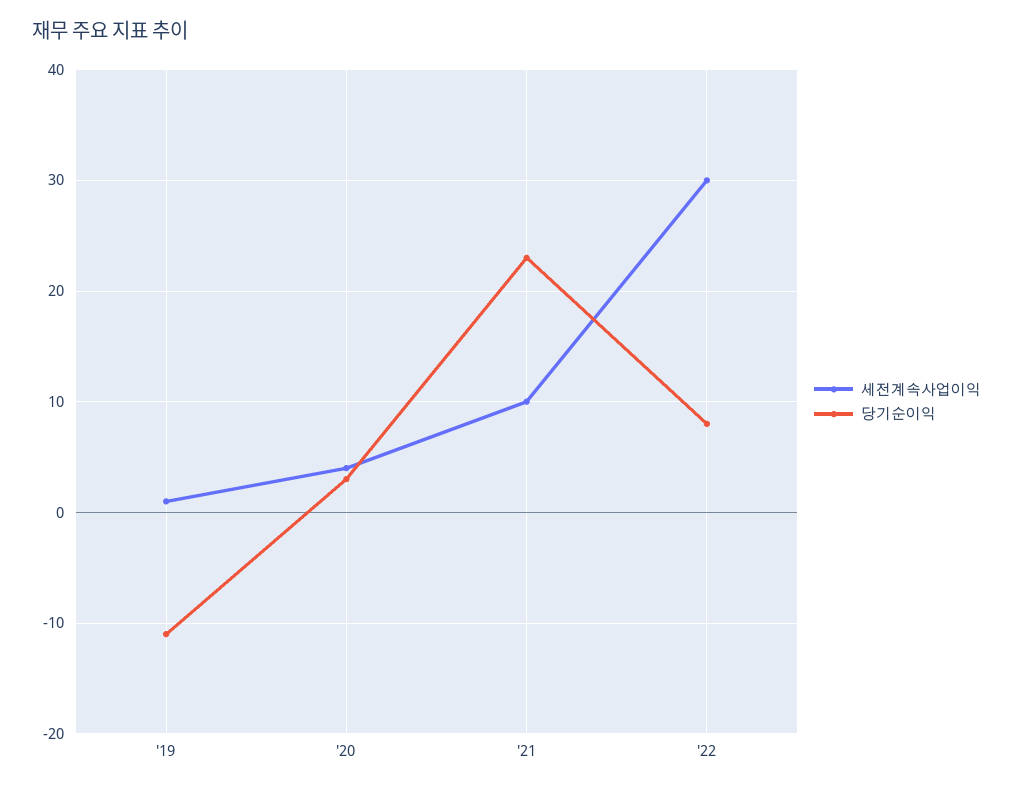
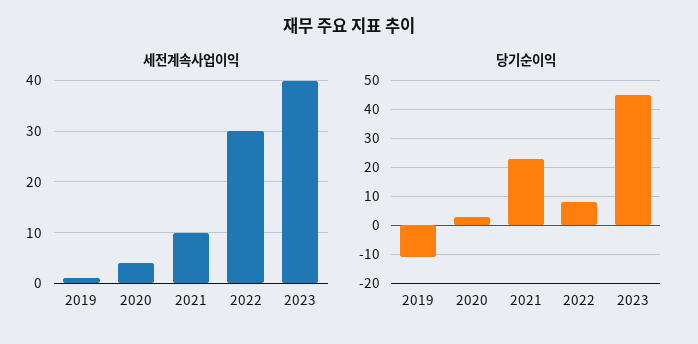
세전계속사업이익, 2023: none -> 40
당기순이익, 2023: none -> 45

